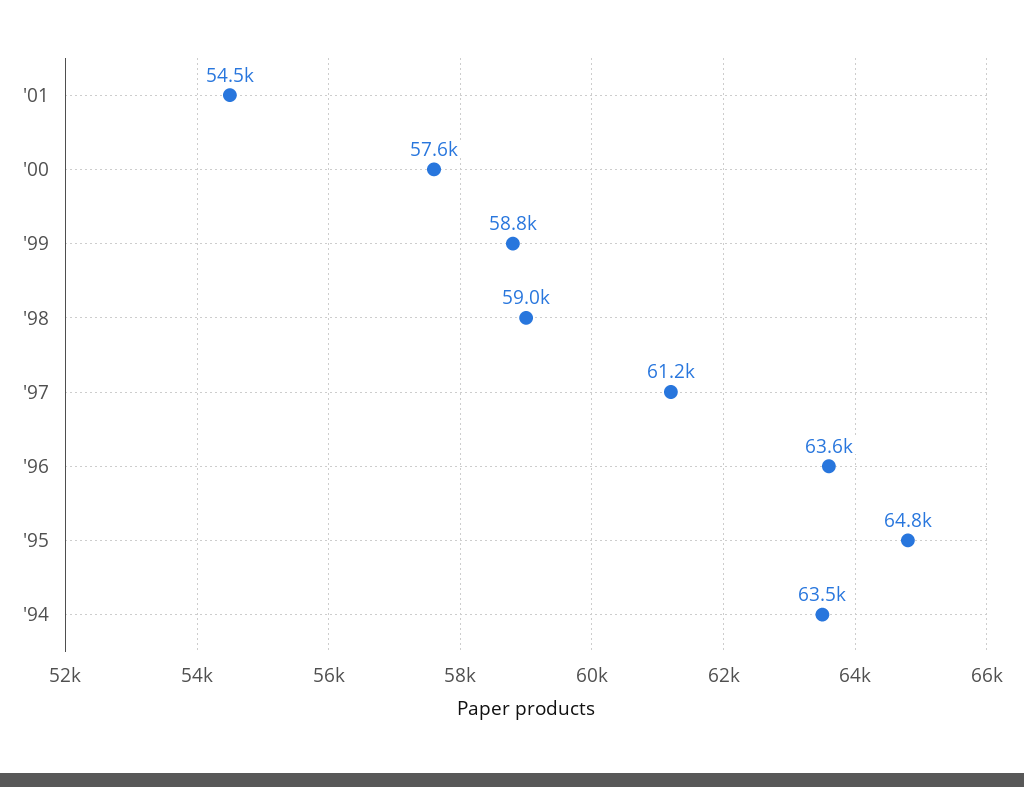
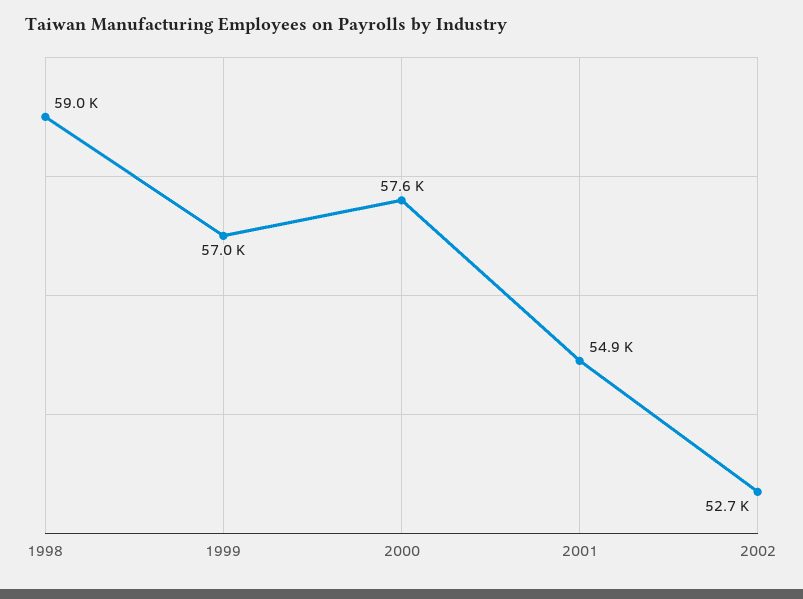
'01: 54500 -> 54900
'99: 58800 -> 57000
'97: 61200 -> none
'96: 63600 -> none
'95: 64800 -> none
'94: 63500 -> none
2002: none -> 52700

